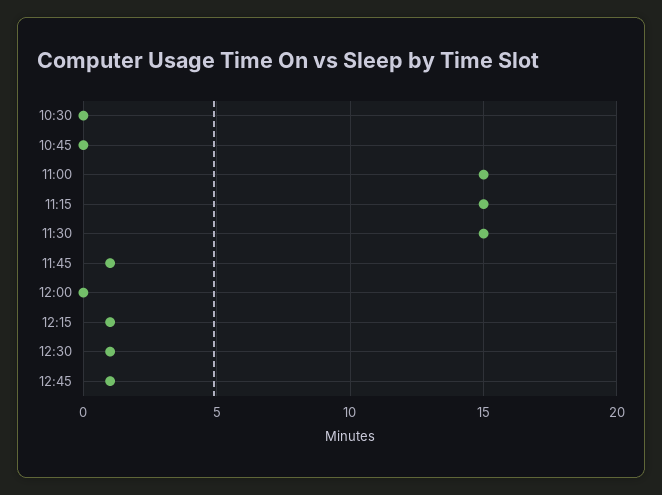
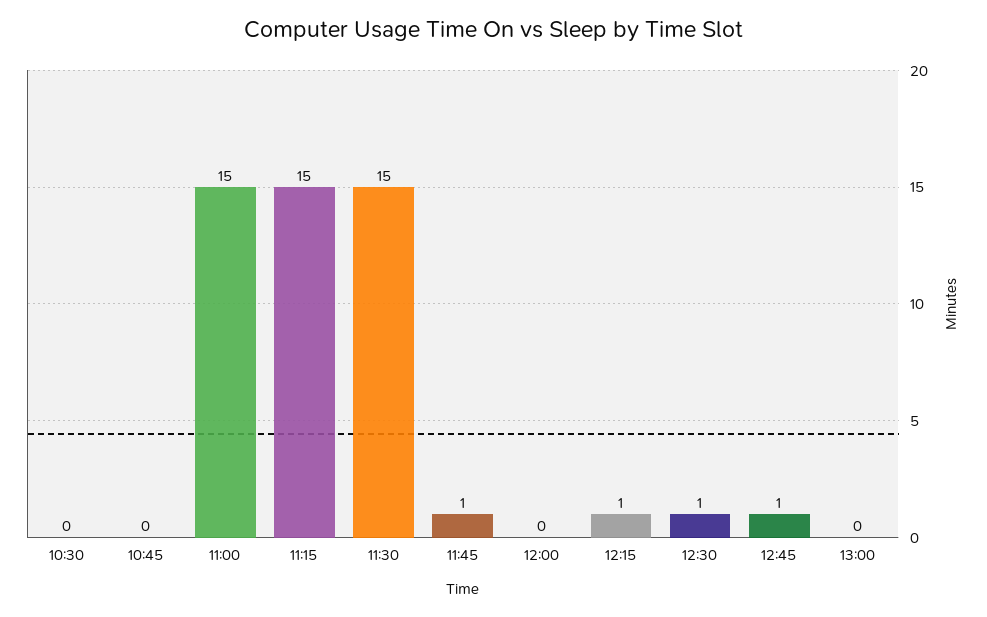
13:00: none -> 0

